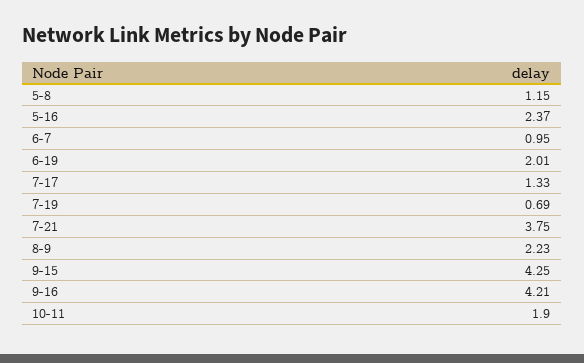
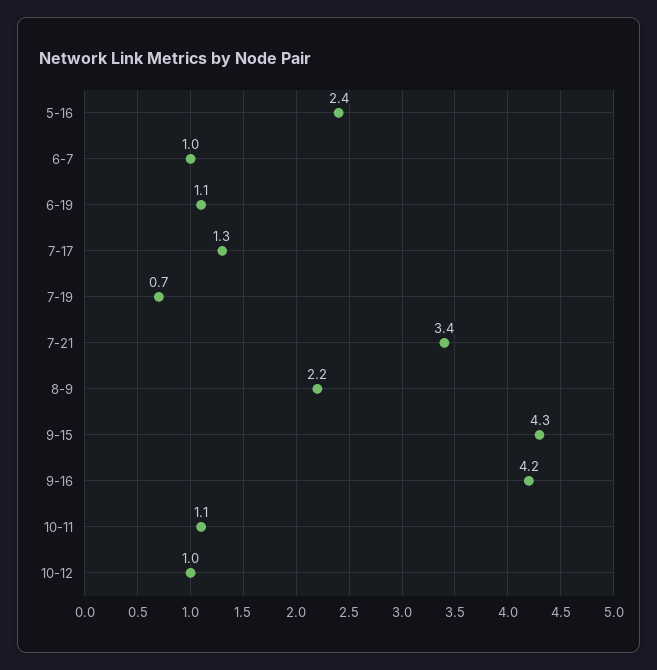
5-8: 1.15 -> none
6-19: 2.01 -> 1.1
7-21: 3.75 -> 3.4
10-11: 1.9 -> 1.1
10-12: none -> 1

